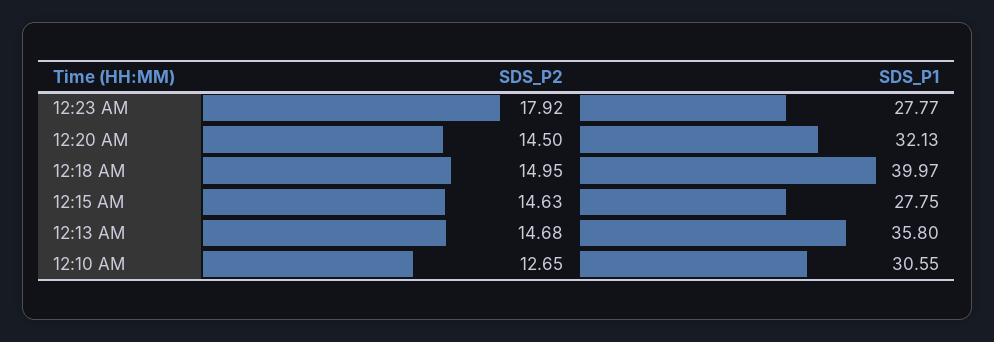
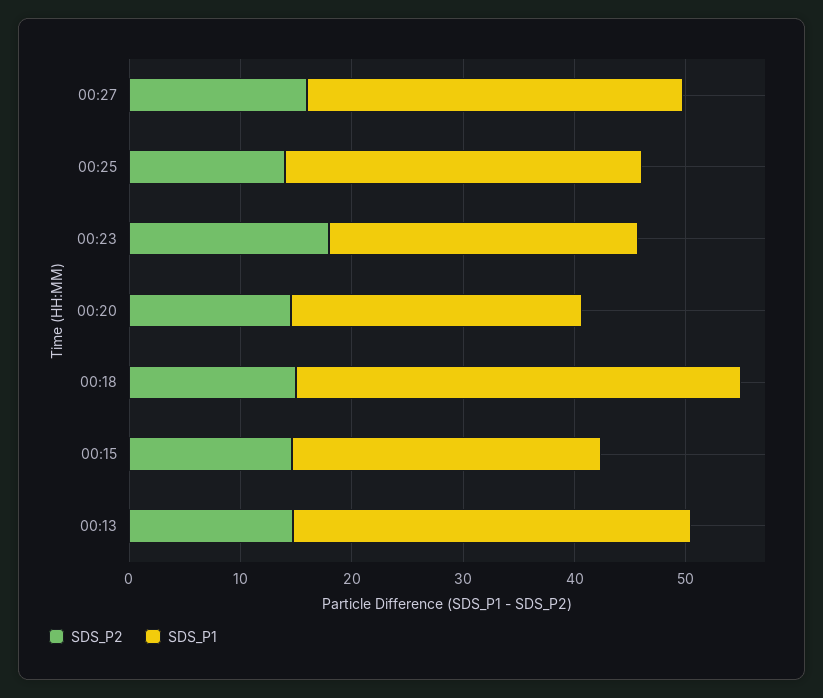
SDS_P1, 12:20 AM: 32.13 -> 26
SDS_P2, 12:10 AM: 12.65 -> none
SDS_P1, 12:10 AM: 30.55 -> none
SDS_P2, 00:27: none -> 16
SDS_P1, 00:27: none -> 34
SDS_P2, 00:25: none -> 14
SDS_P1, 00:25: none -> 32

